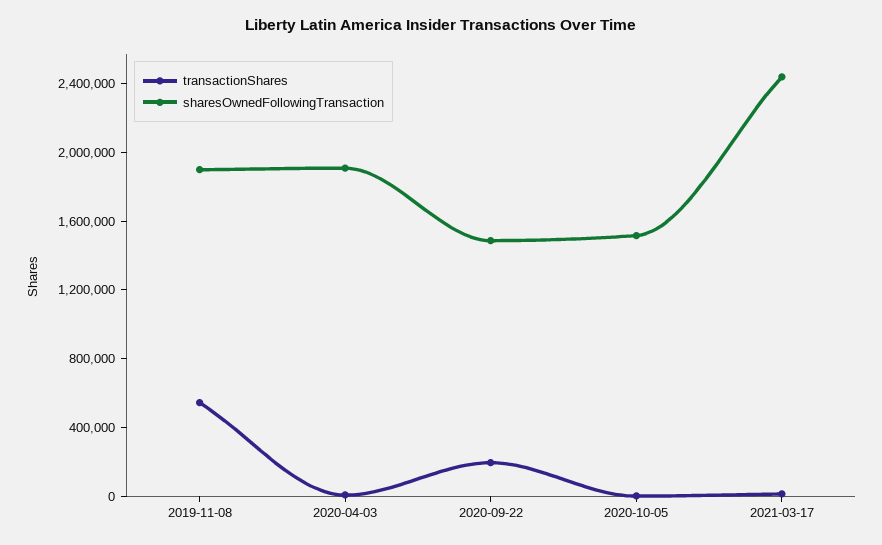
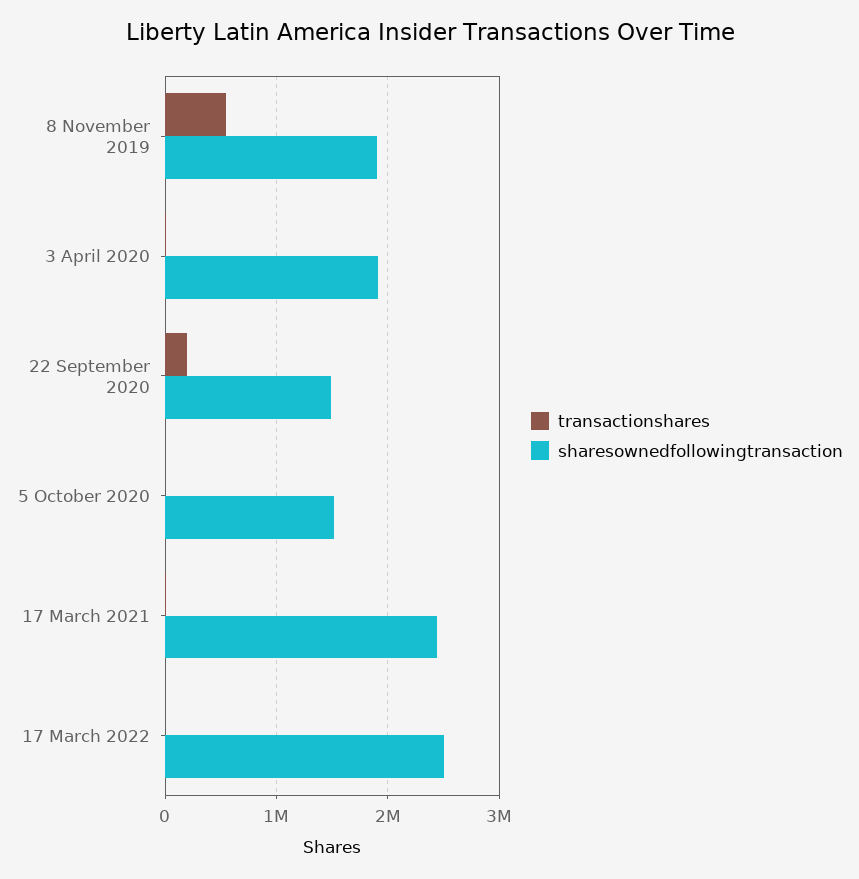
transactionShares, 17 March 2022: none -> 0
sharesOwnedFollowingTransaction, 17 March 2022: none -> 2500000

